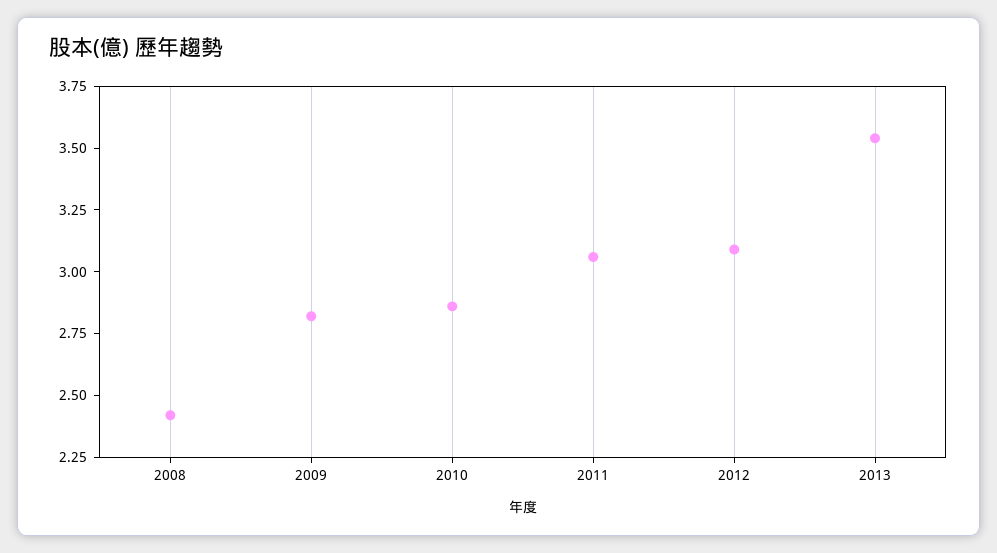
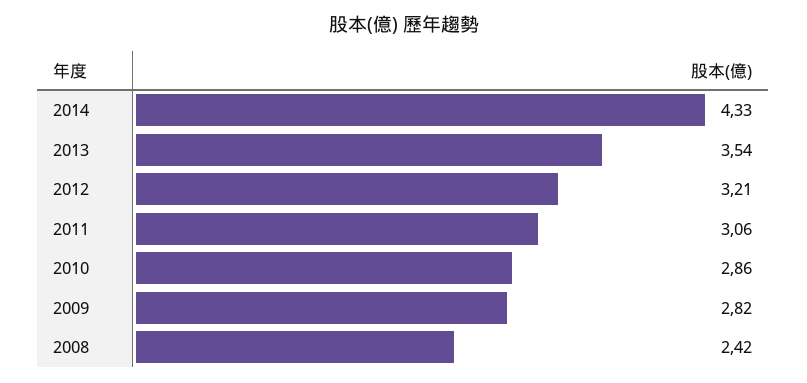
2012: 3.1 -> 3.21
2014: none -> 4.33

